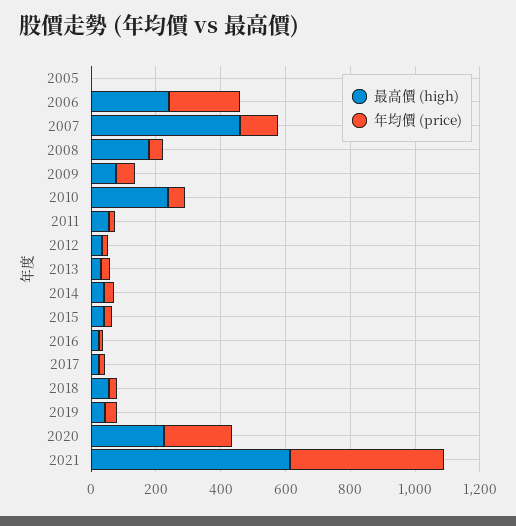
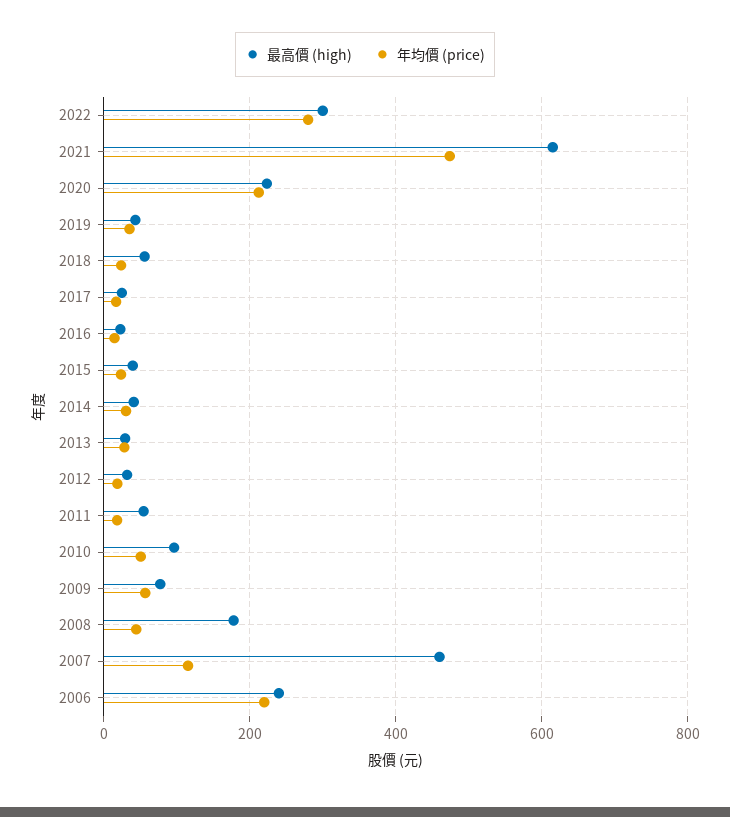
最高價 (high), 2005: 0 -> none
年均價 (price), 2005: 0 -> none
最高價 (high), 2010: 250 -> 100
最高價 (high), 2022: none -> 300
年均價 (price), 2022: none -> 280

